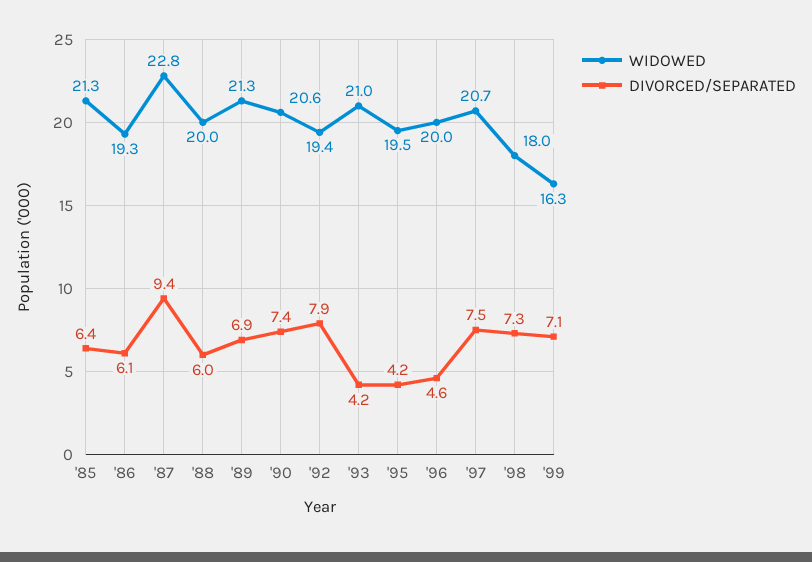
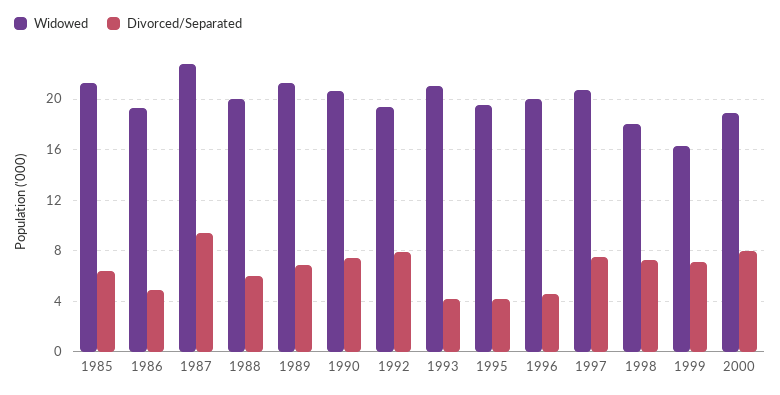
DIVORCED/SEPARATED, '86: 6.1 -> 5
WIDOWED, 2000: none -> 19
DIVORCED/SEPARATED, 2000: none -> 8

